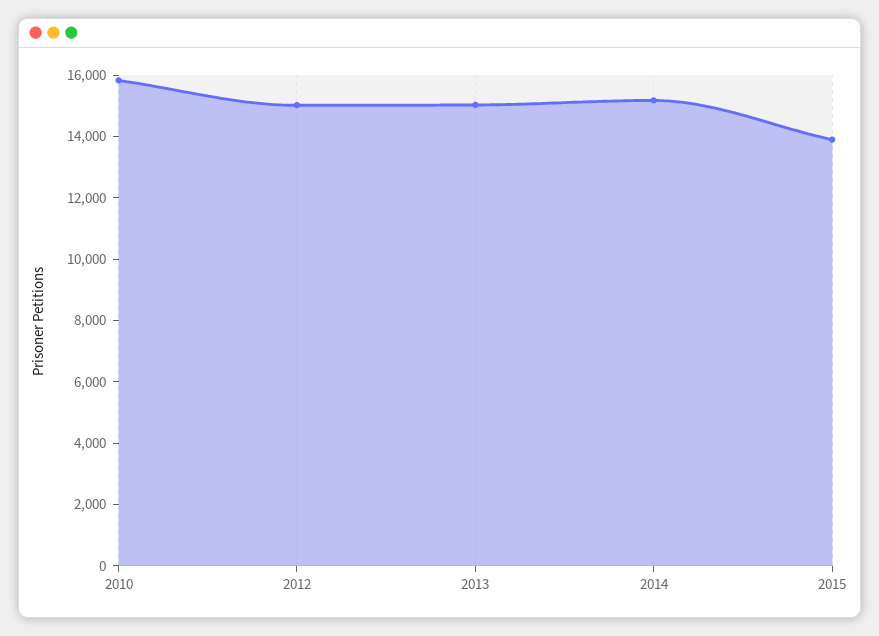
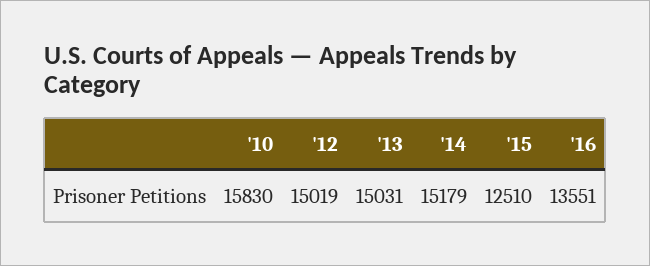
2015: 14000 -> 12510
'16: none -> 13551

